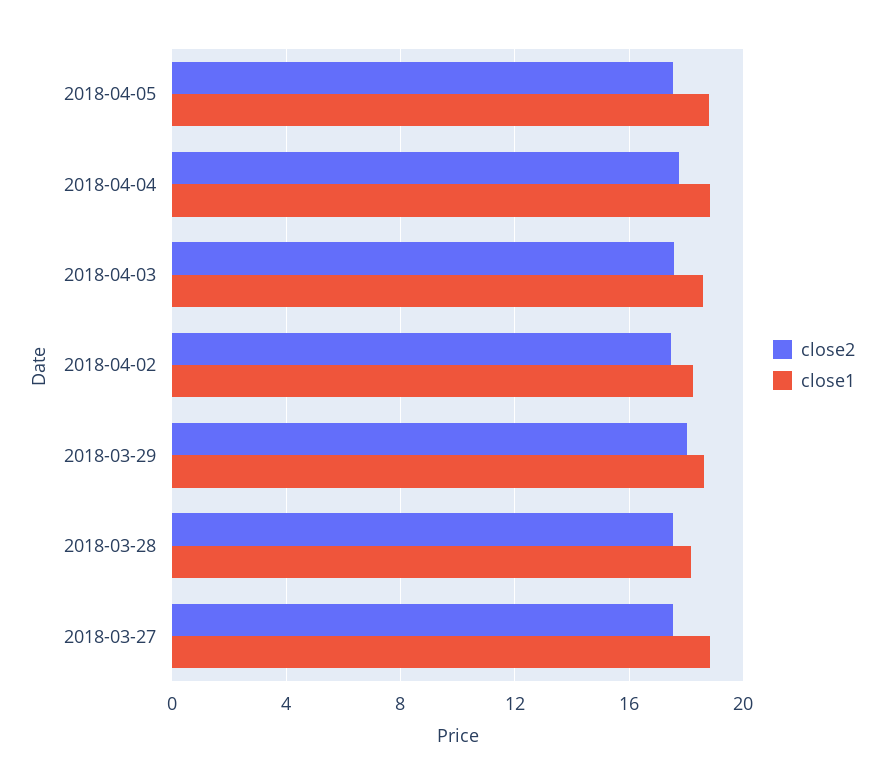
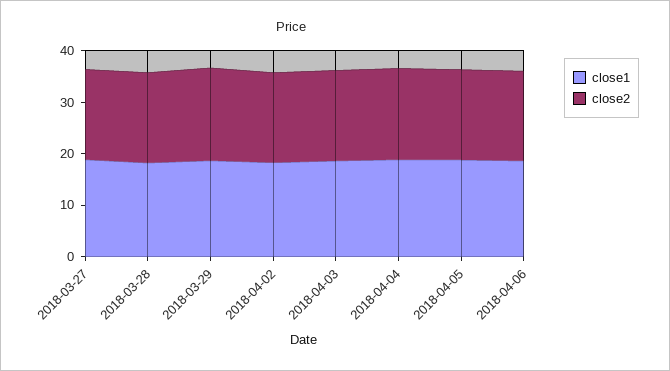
close1, 2018-04-06: none -> 18
close2, 2018-04-06: none -> 18

